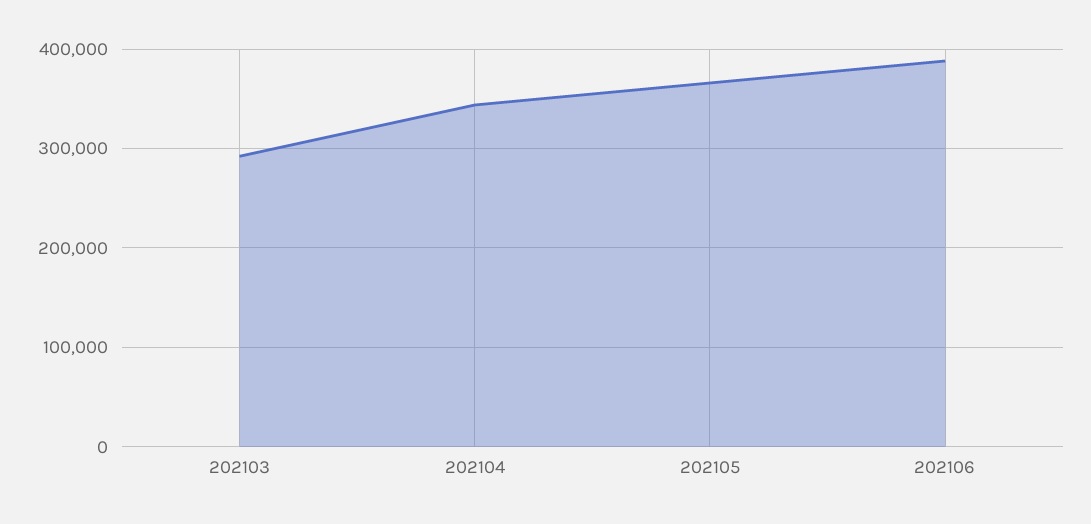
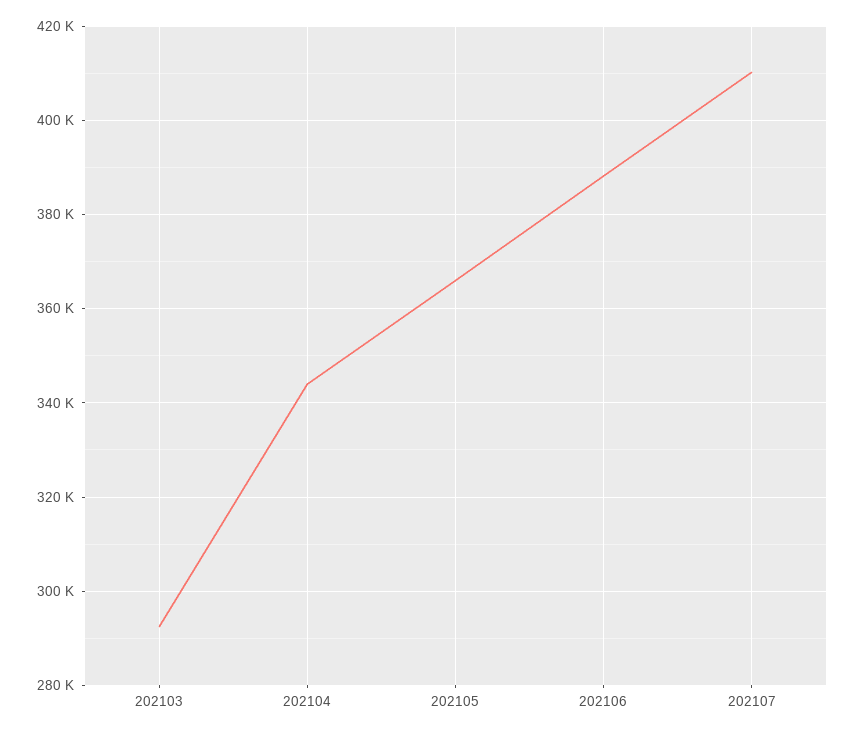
202107: none -> 410000

